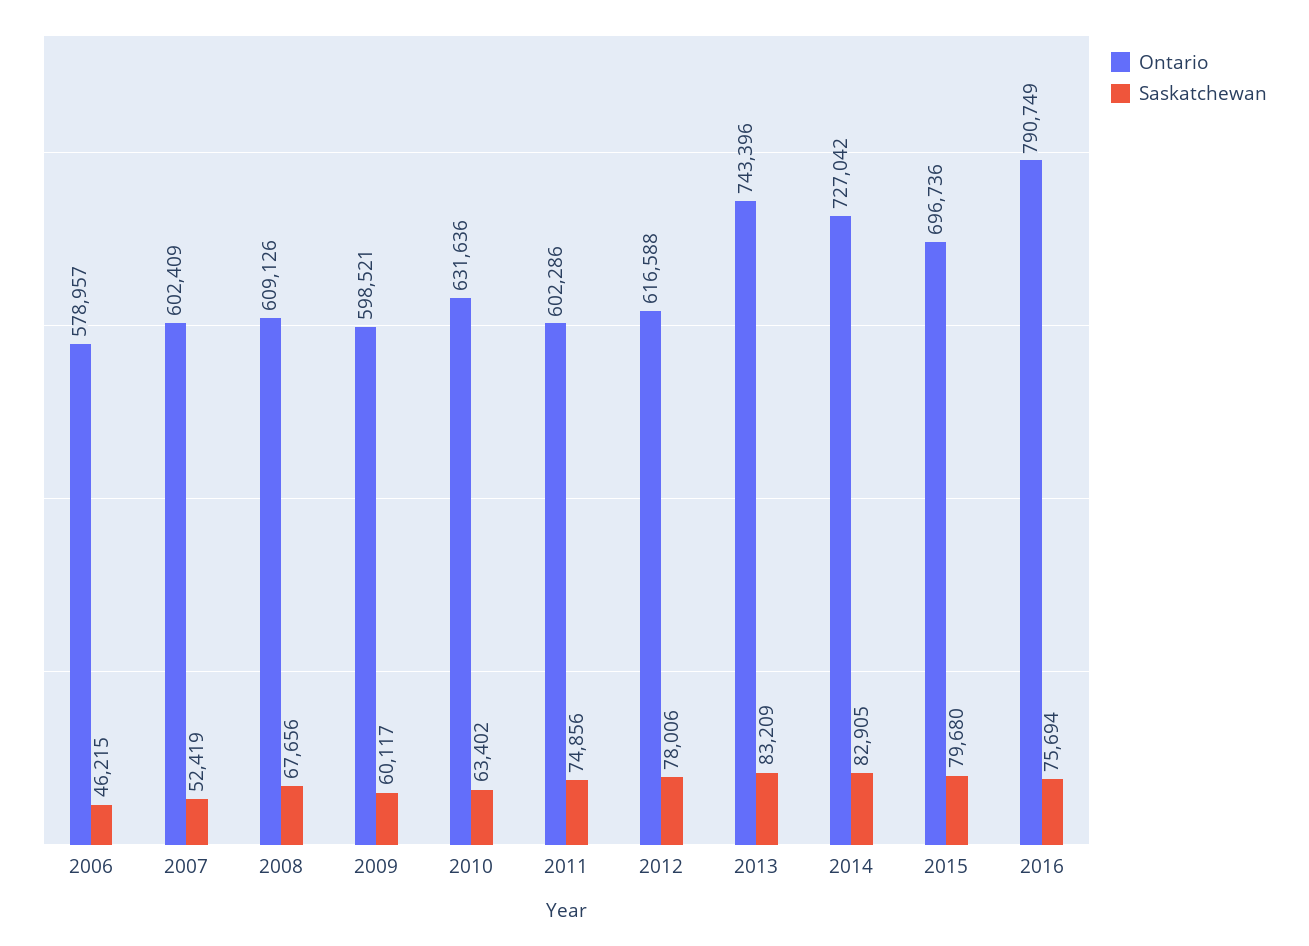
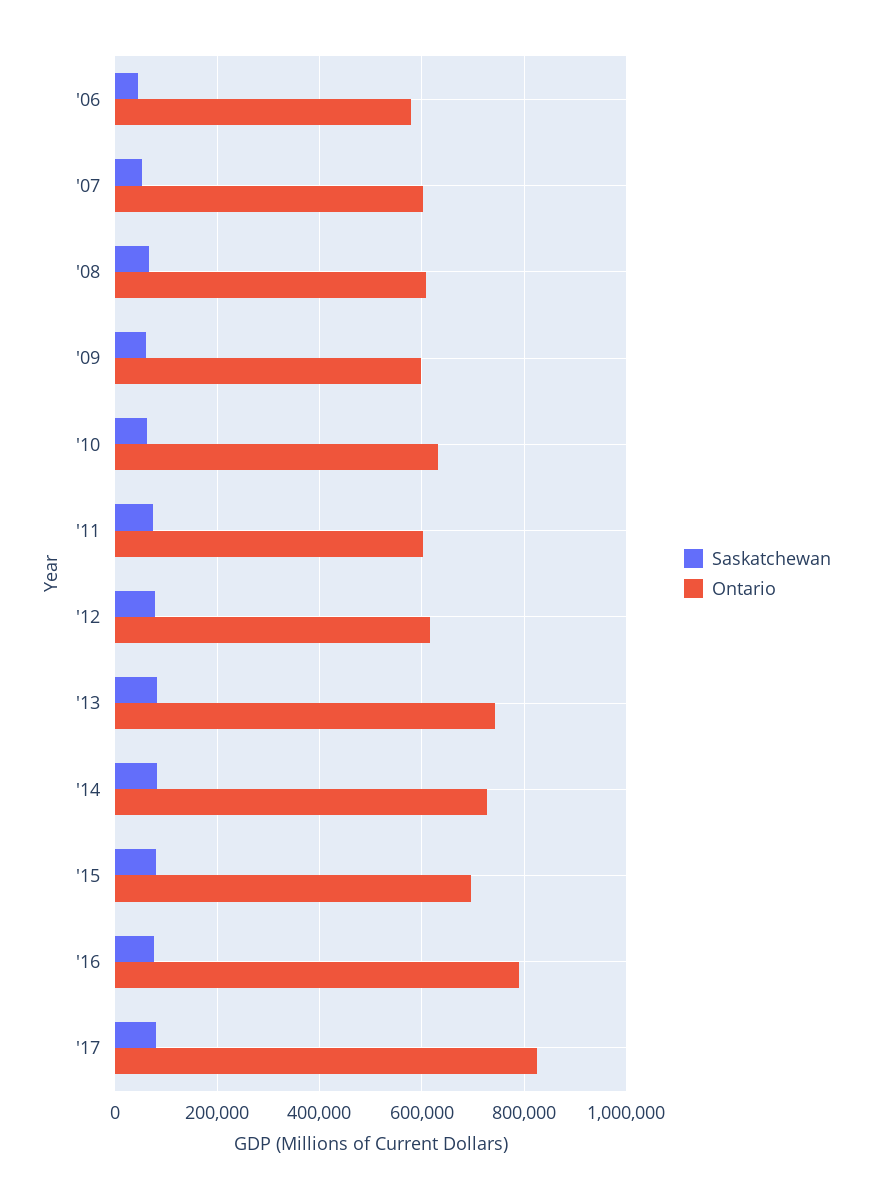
Saskatchewan, '17: none -> 80000
Ontario, '17: none -> 820000

